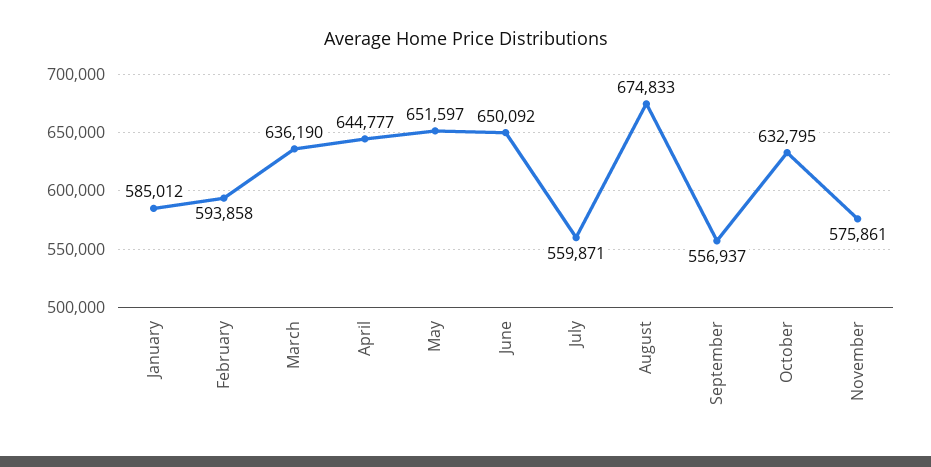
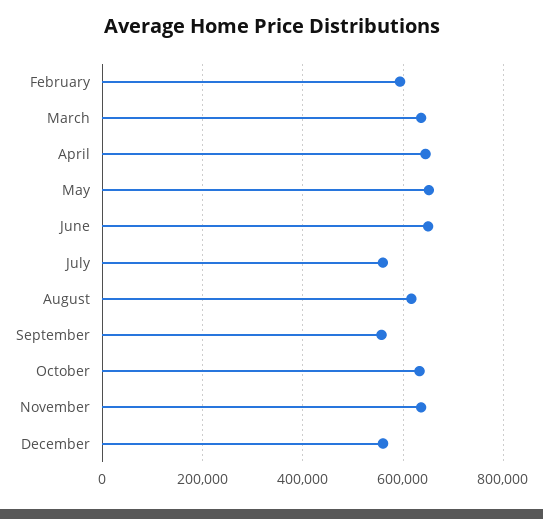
January: 585012 -> none
August: 674833 -> 620000
November: 575861 -> 640000
December: none -> 560000

